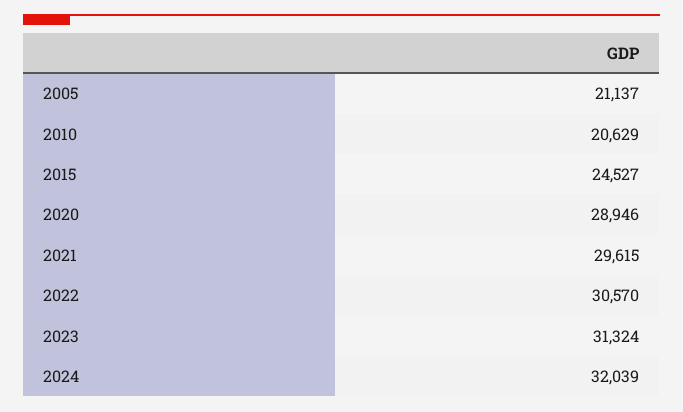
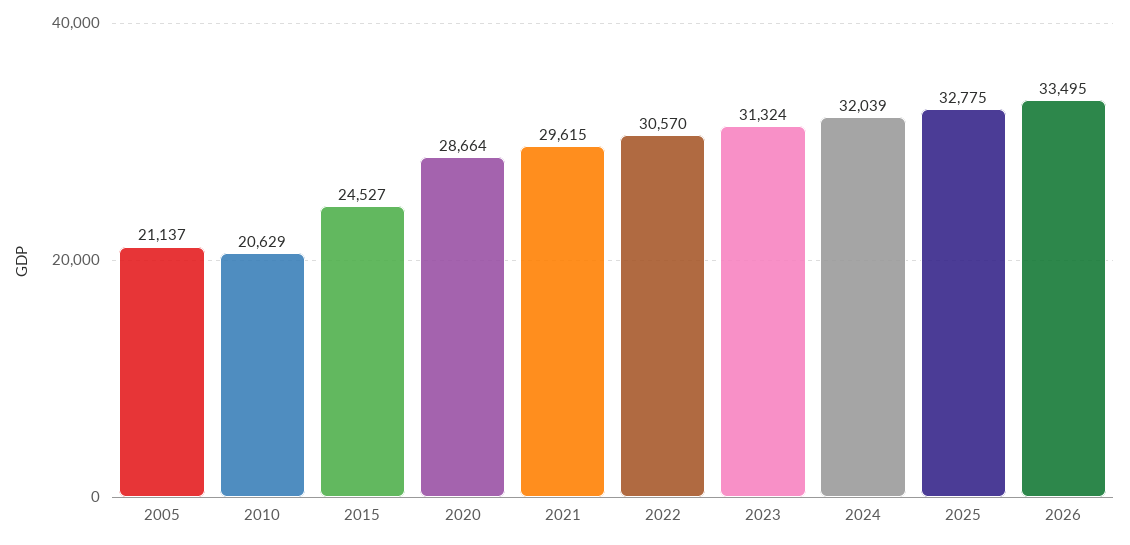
2020: 28946 -> 28664
2025: none -> 32775
2026: none -> 33495

